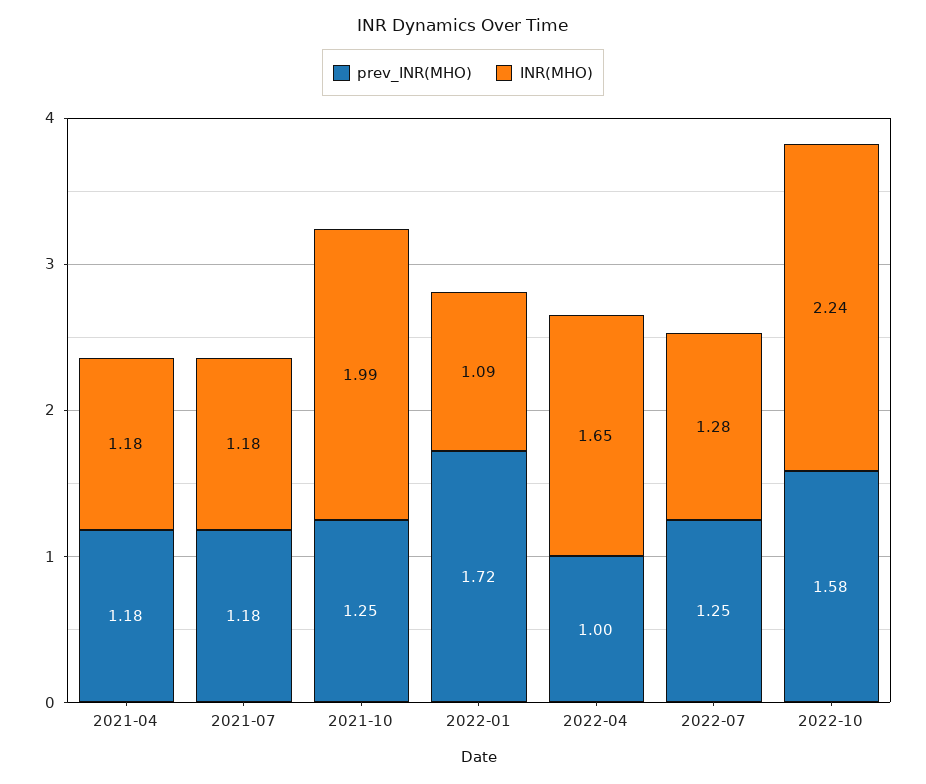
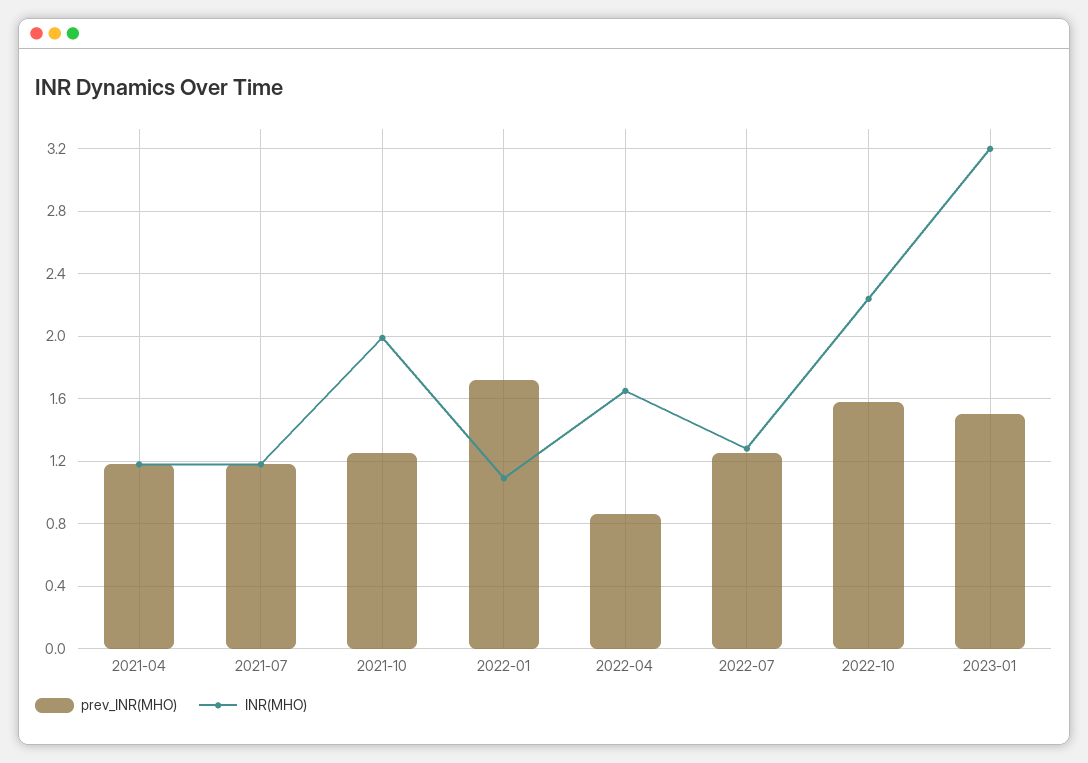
prev_INR(MHO), 2022-04: 1 -> 0.85
prev_INR(MHO), 2023-01: none -> 1.5
INR(MHO), 2023-01: none -> 3.2

